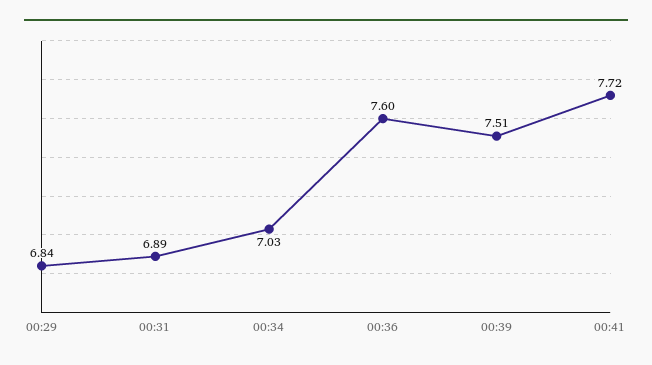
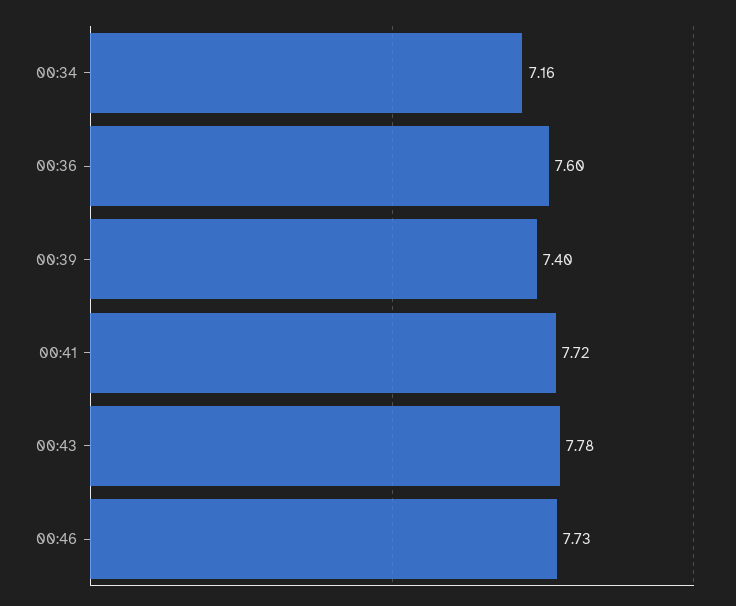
00:29: 6.84 -> none
00:31: 6.89 -> none
00:34: 7.03 -> 7.16
00:39: 7.51 -> 7.4
00:43: none -> 7.78
00:46: none -> 7.73

